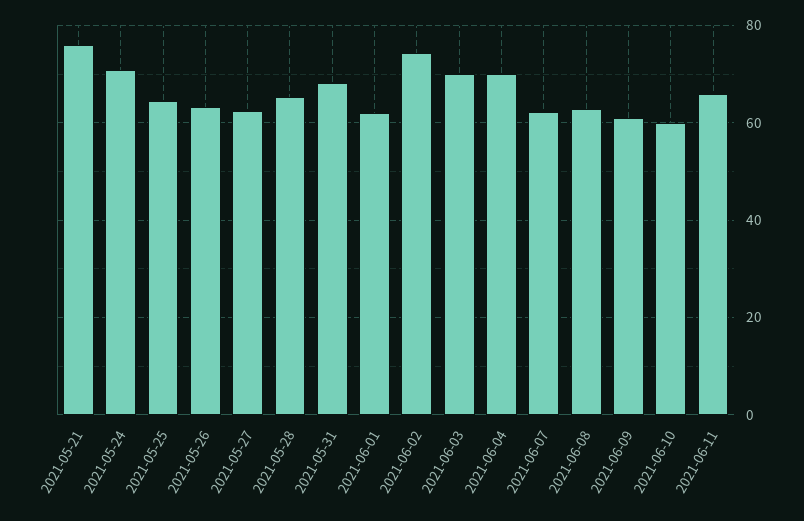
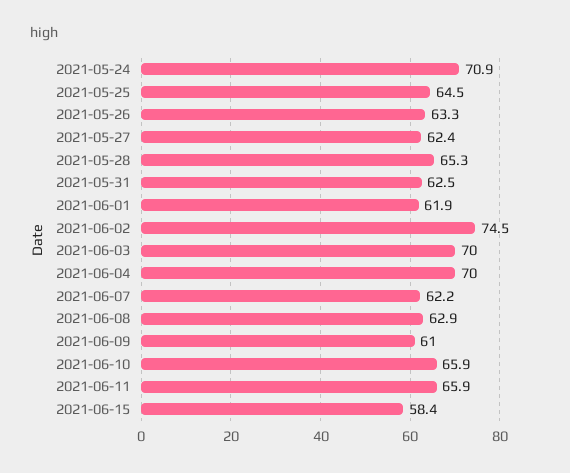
2021-05-21: 76 -> none
2021-05-31: 68 -> 62.5
2021-06-10: 60 -> 65.9
2021-06-15: none -> 58.4

